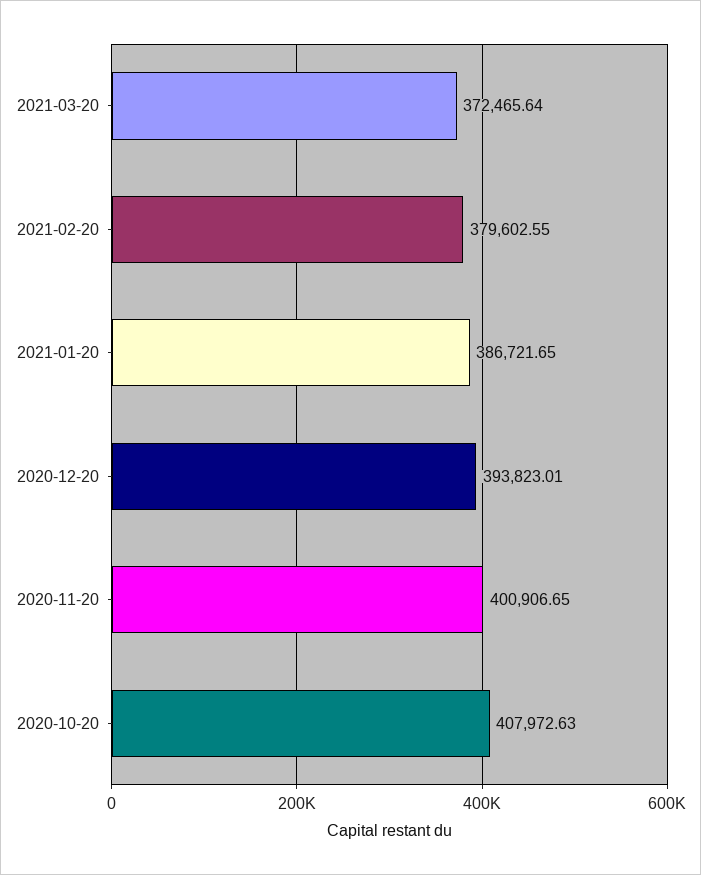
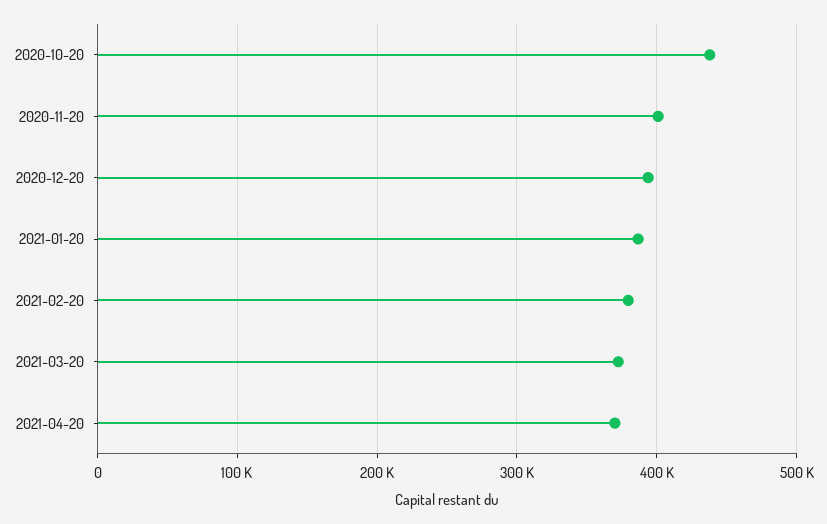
2020-10-20: 407972.63 -> 440000
2021-04-20: none -> 370000

